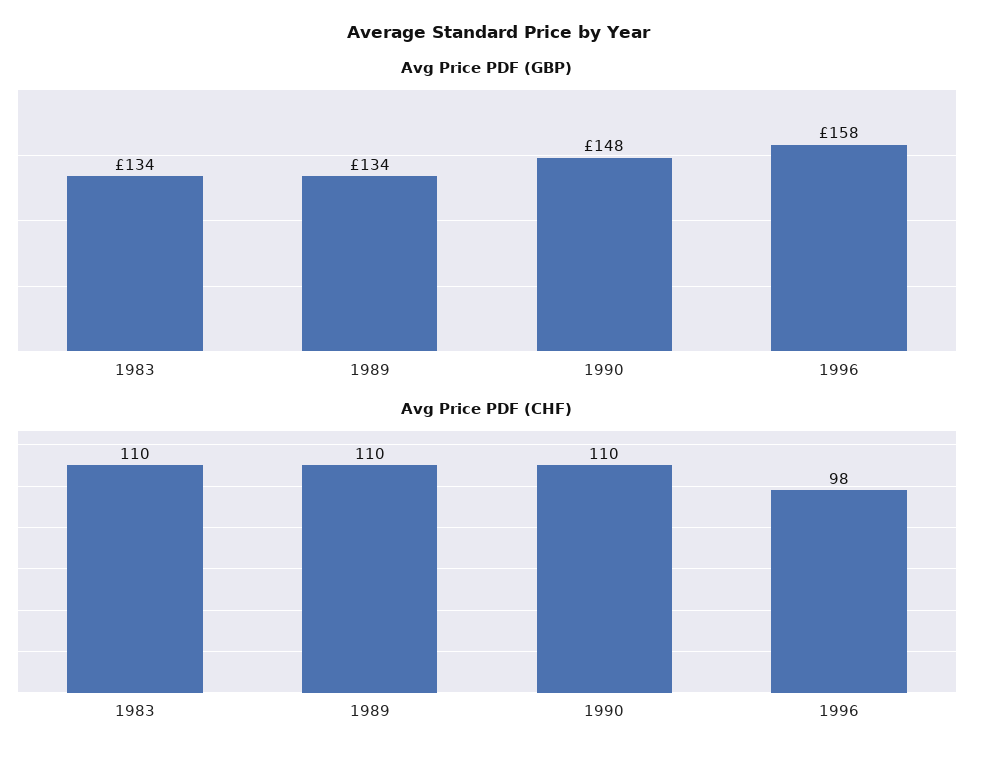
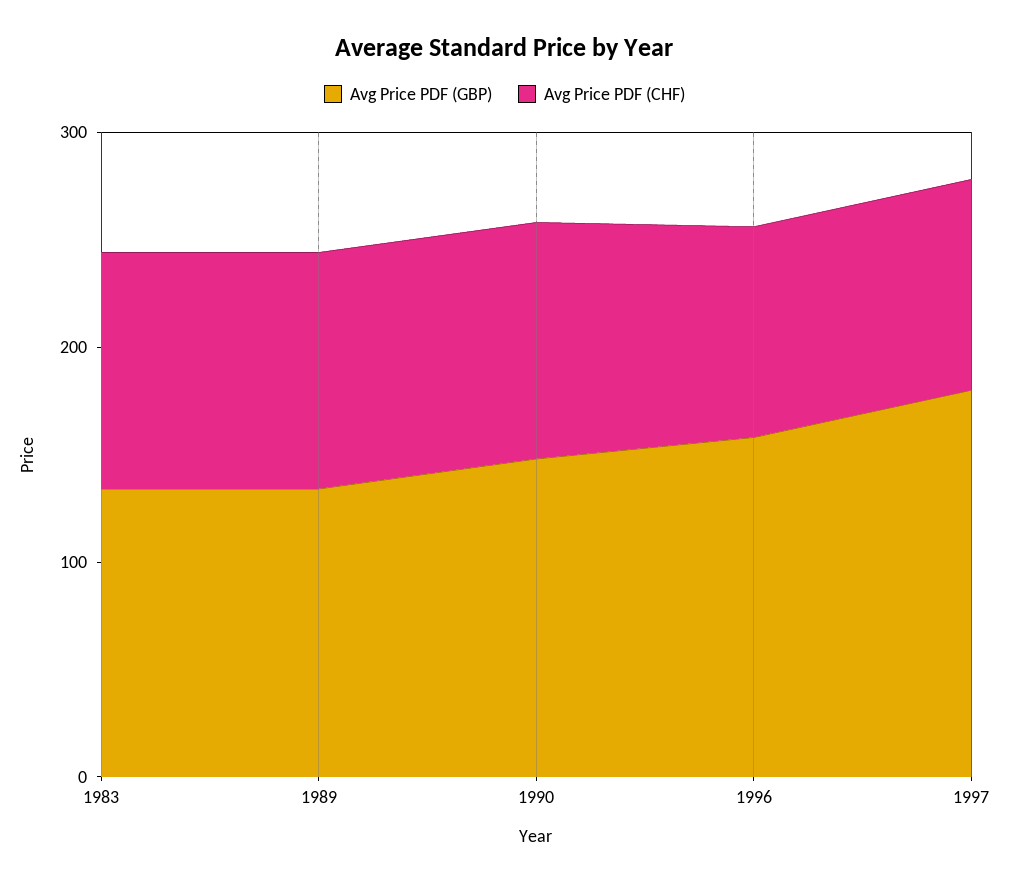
Avg Price PDF (GBP), 1997: none -> 180
Avg Price PDF (CHF), 1997: none -> 100

